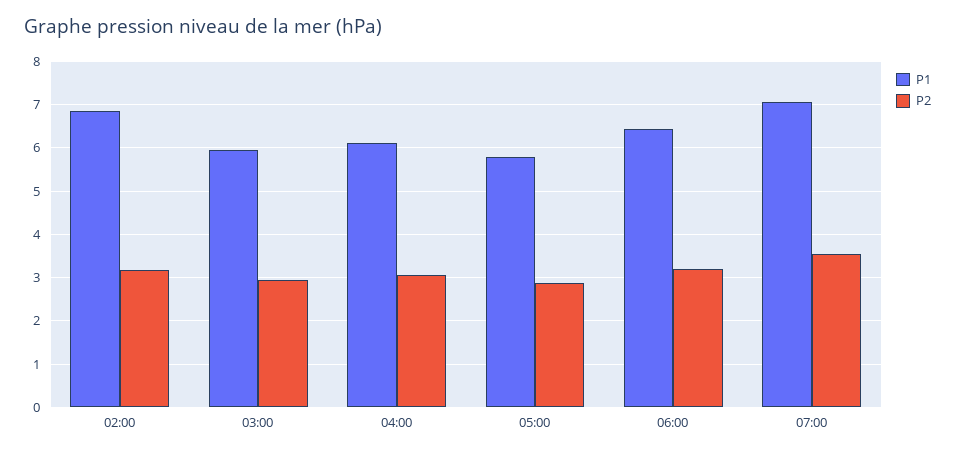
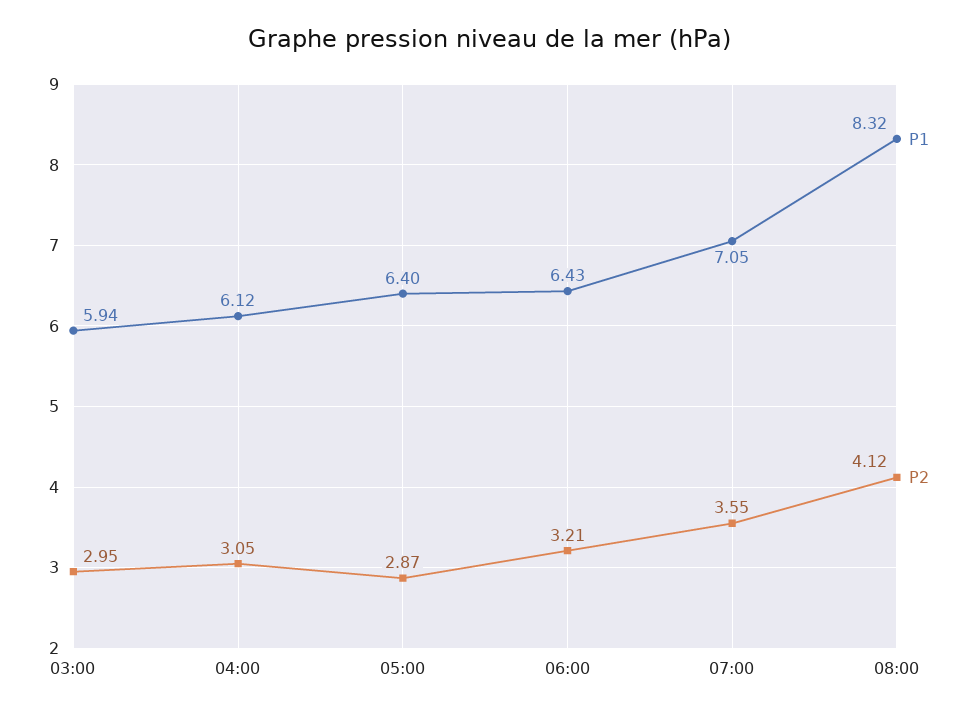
P1, 02:00: 6.8 -> none
P2, 02:00: 3.2 -> none
P1, 05:00: 5.8 -> 6.4
P1, 08:00: none -> 8.32
P2, 08:00: none -> 4.12

